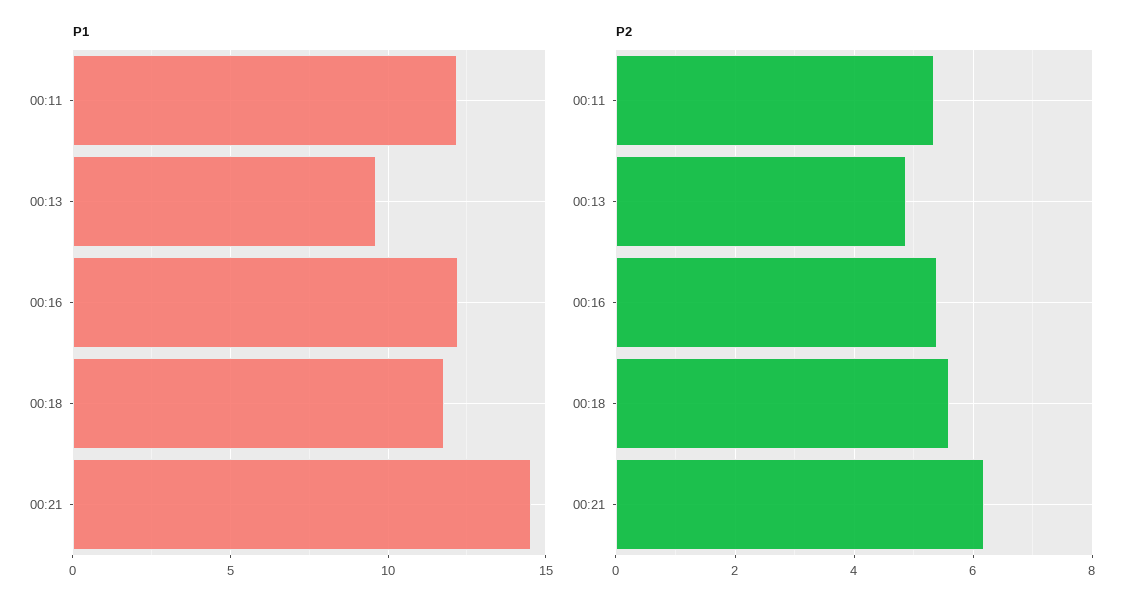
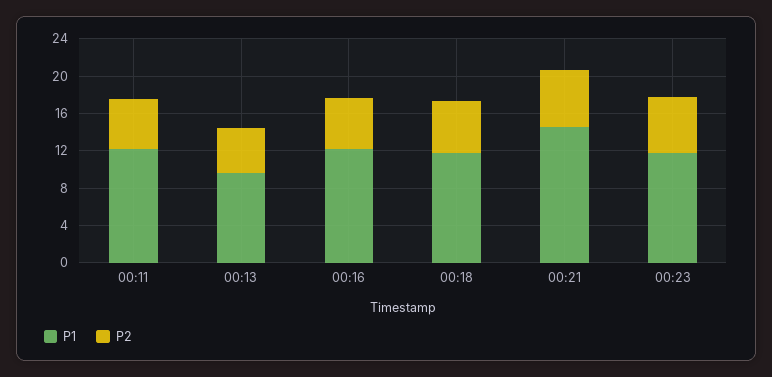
P1, 00:23: none -> 12
P2, 00:23: none -> 6

